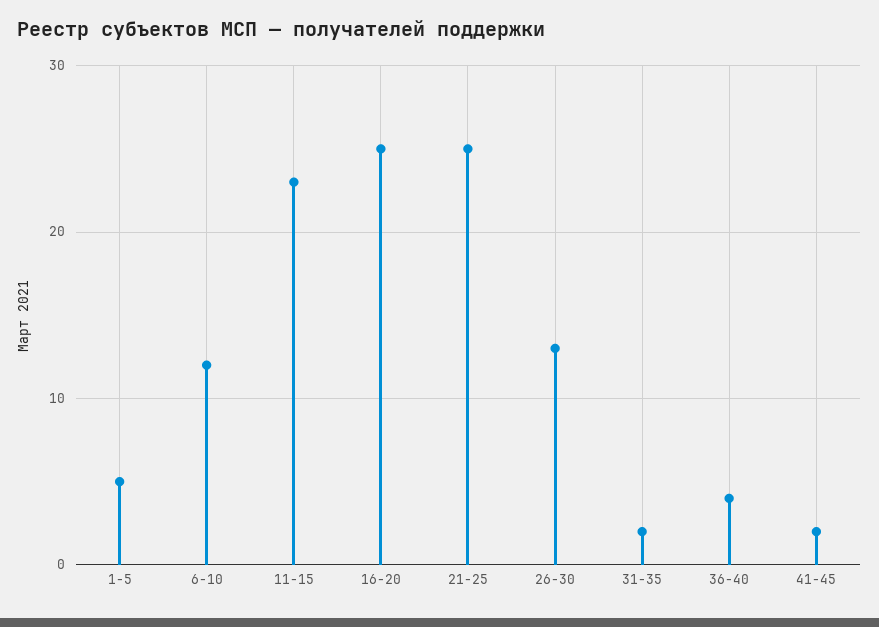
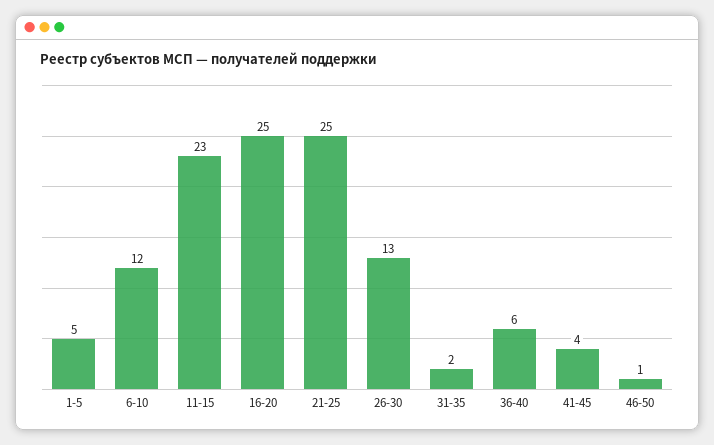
36-40: 4 -> 6
41-45: 2 -> 4
46-50: none -> 1

